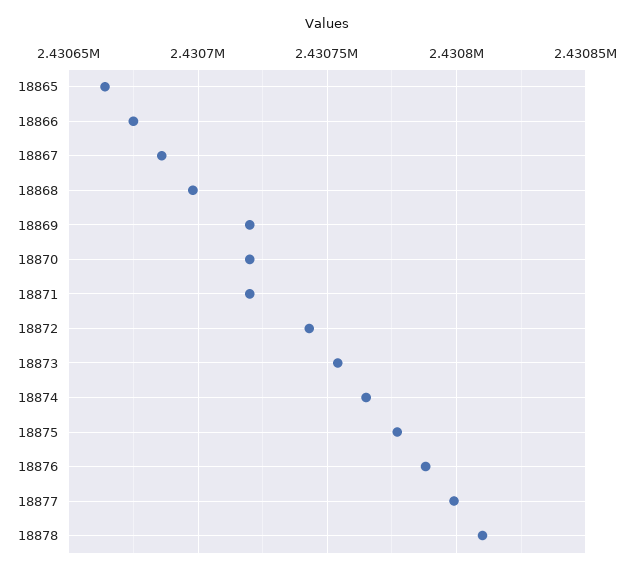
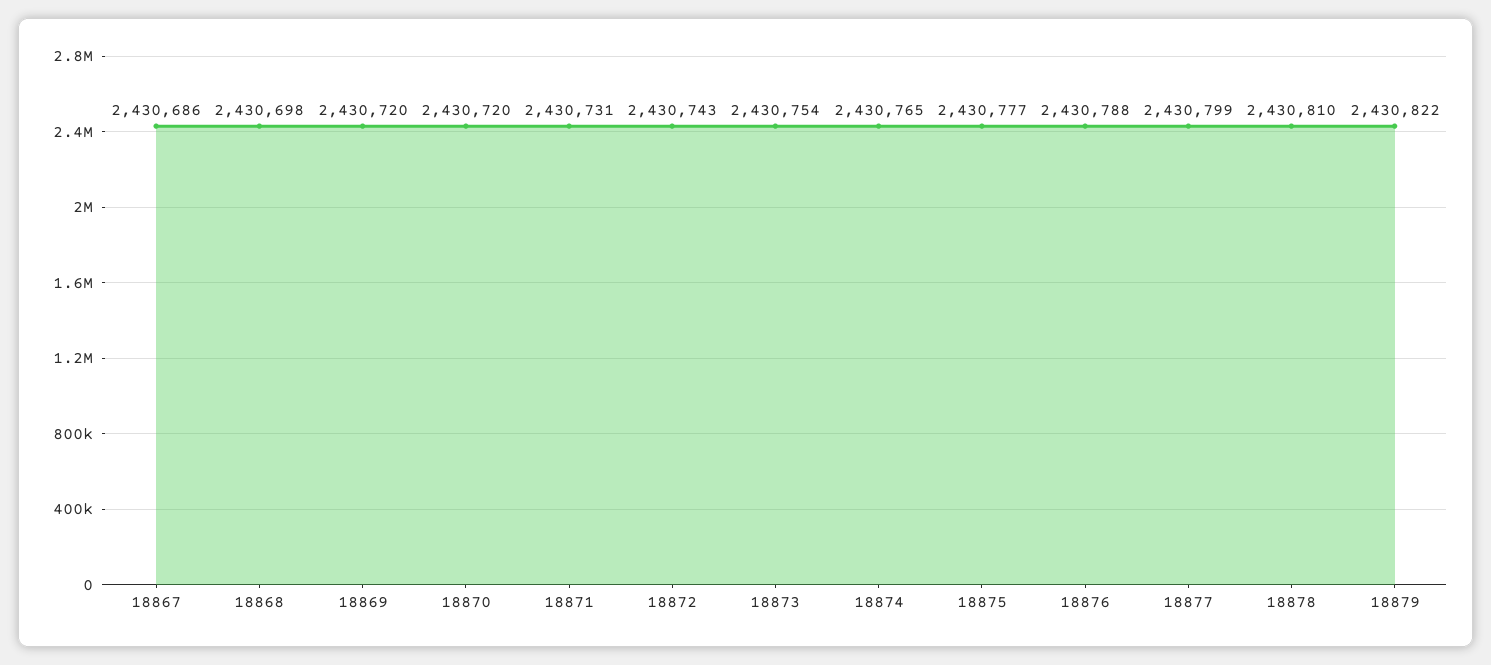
18865: 2430665 -> none
18866: 2430675 -> none
18871: 2430720 -> 2430731
18879: none -> 2430822

